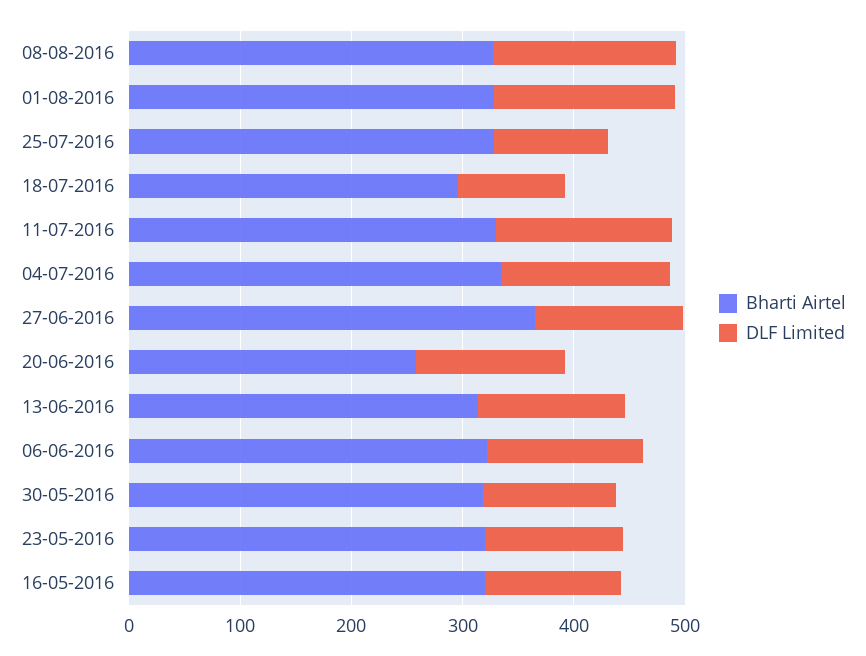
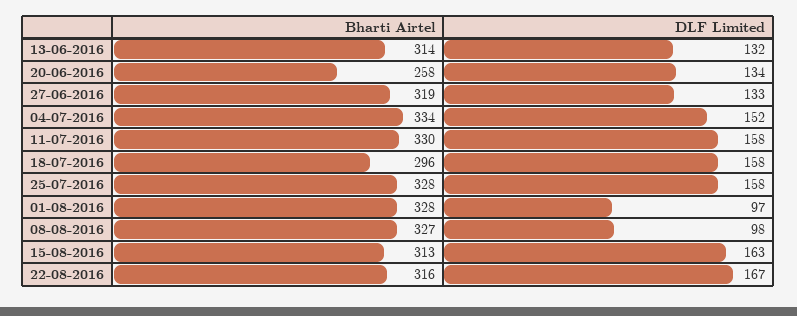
DLF Limited, 08-08-2016: 160 -> 98
DLF Limited, 01-08-2016: 160 -> 97
DLF Limited, 25-07-2016: 100 -> 158
DLF Limited, 18-07-2016: 100 -> 158
Bharti Airtel, 27-06-2016: 360 -> 319
Bharti Airtel, 06-06-2016: 320 -> none
DLF Limited, 06-06-2016: 140 -> none
Bharti Airtel, 30-05-2016: 320 -> none
DLF Limited, 30-05-2016: 120 -> none
Bharti Airtel, 23-05-2016: 320 -> none
DLF Limited, 23-05-2016: 120 -> none
Bharti Airtel, 16-05-2016: 320 -> none
DLF Limited, 16-05-2016: 120 -> none
Bharti Airtel, 15-08-2016: none -> 313
DLF Limited, 15-08-2016: none -> 163
Bharti Airtel, 22-08-2016: none -> 316
DLF Limited, 22-08-2016: none -> 167

